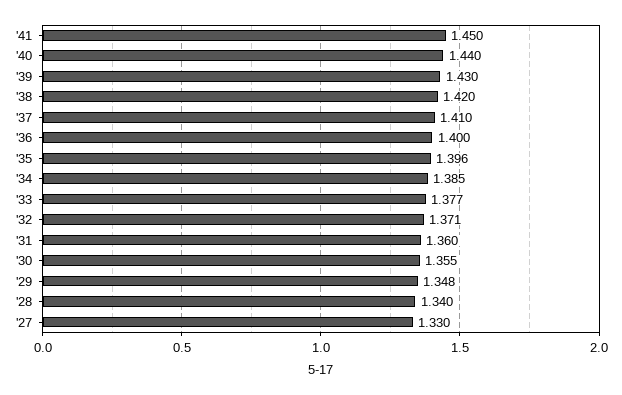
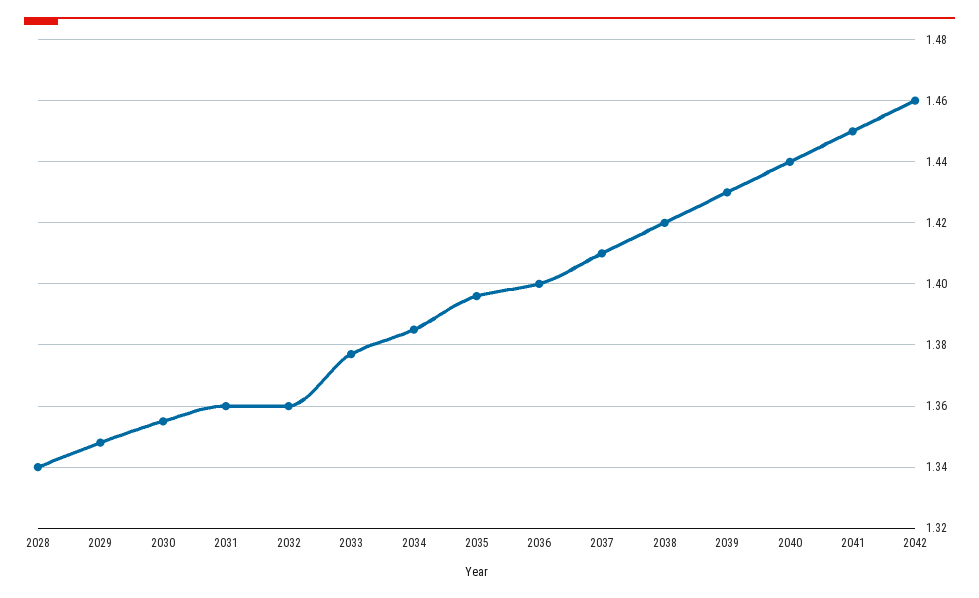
'32: 1.371 -> 1.36
'27: 1.33 -> none
2042: none -> 1.46

